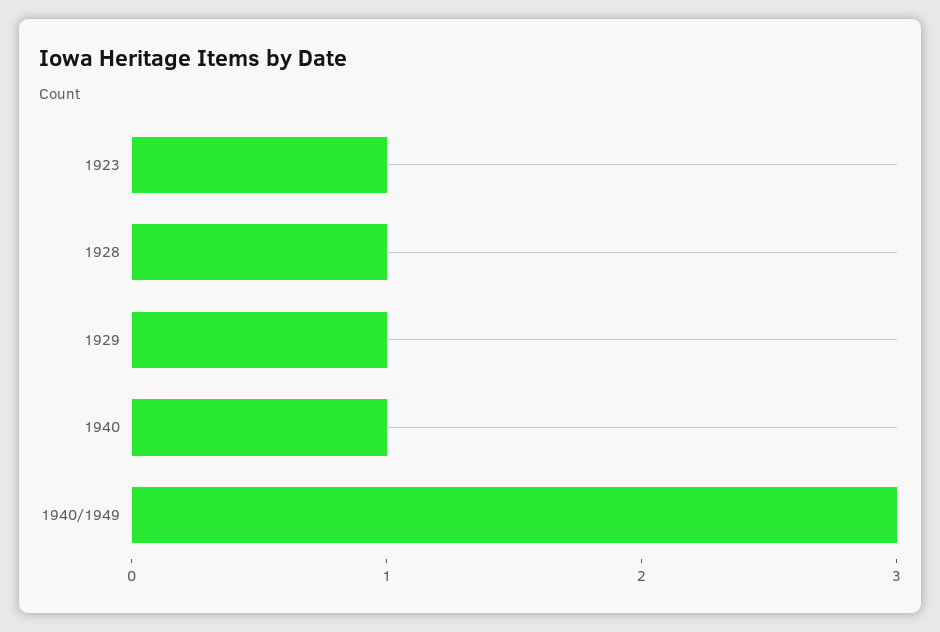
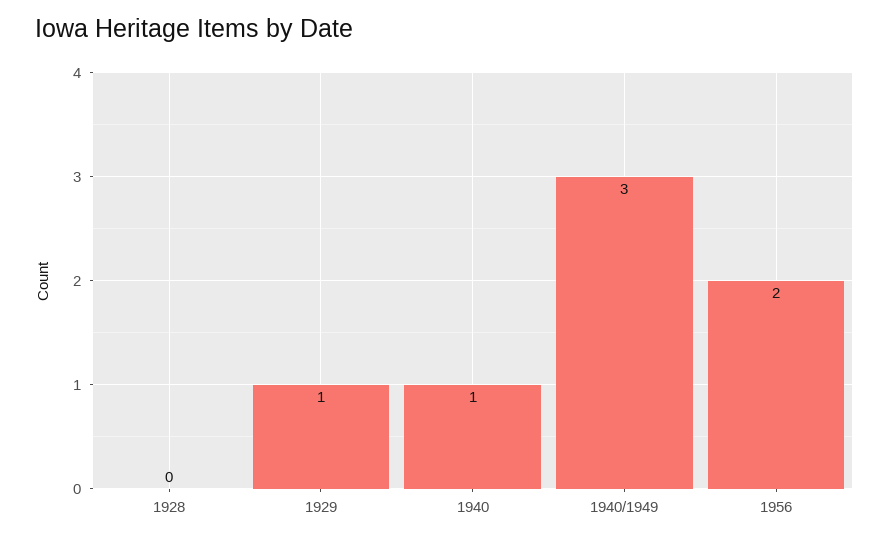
1923: 1 -> none
1928: 1 -> 0
1956: none -> 2

